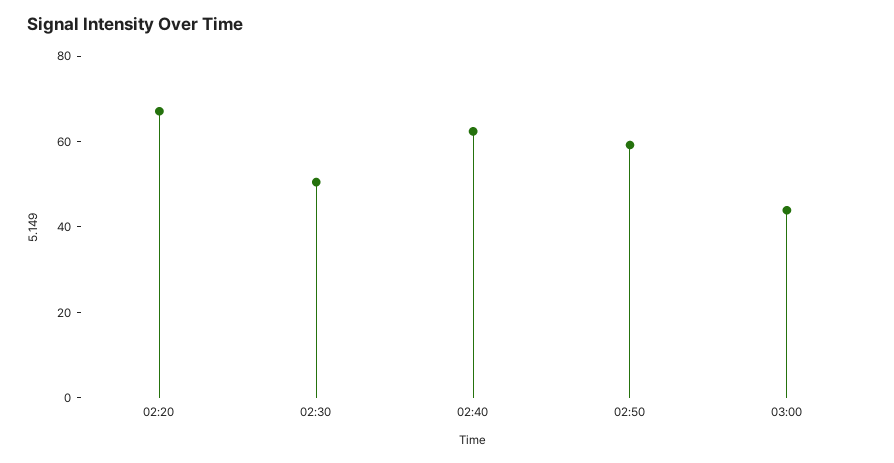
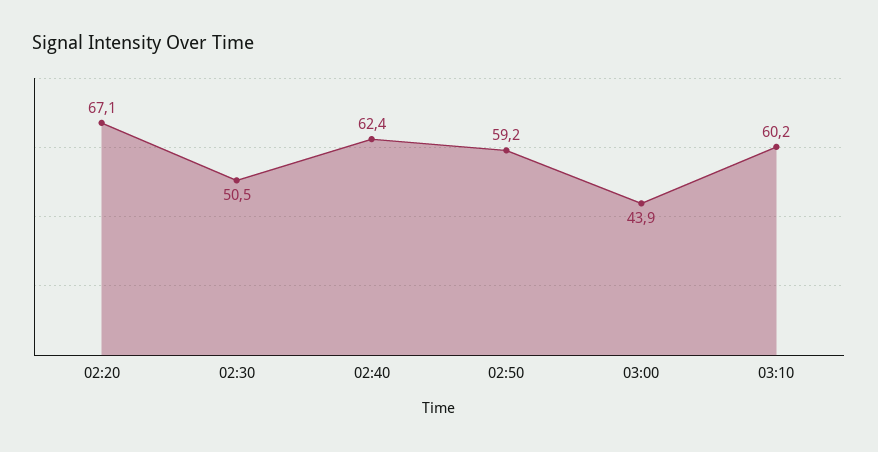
03:10: none -> 60.2

